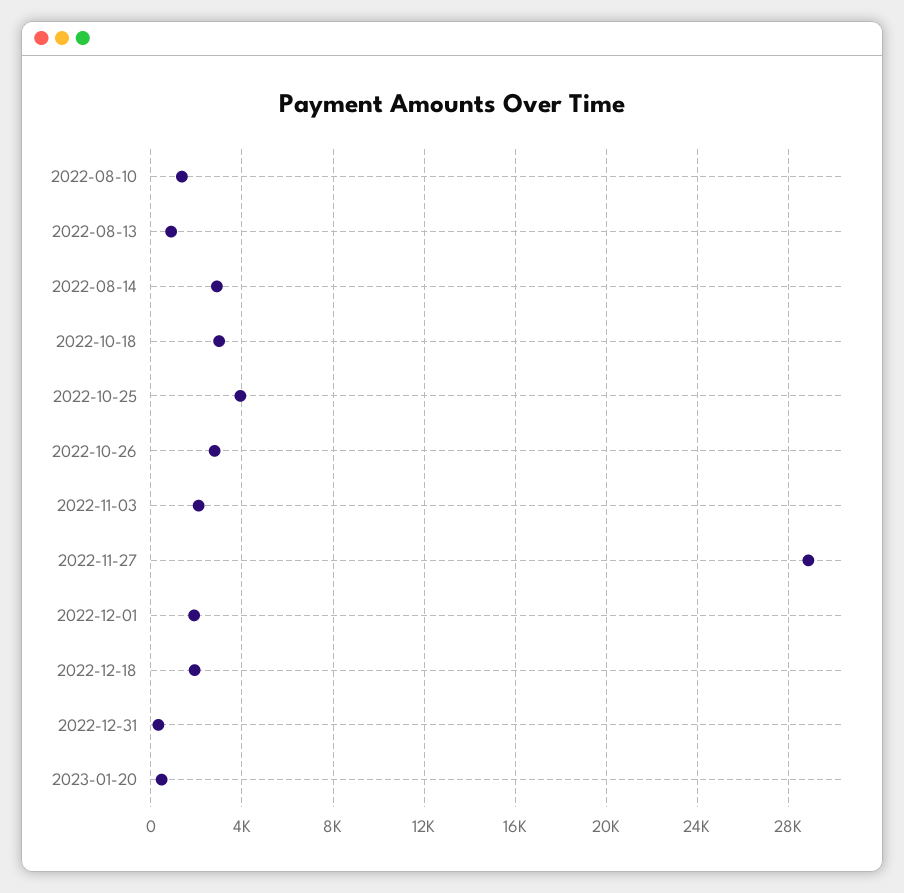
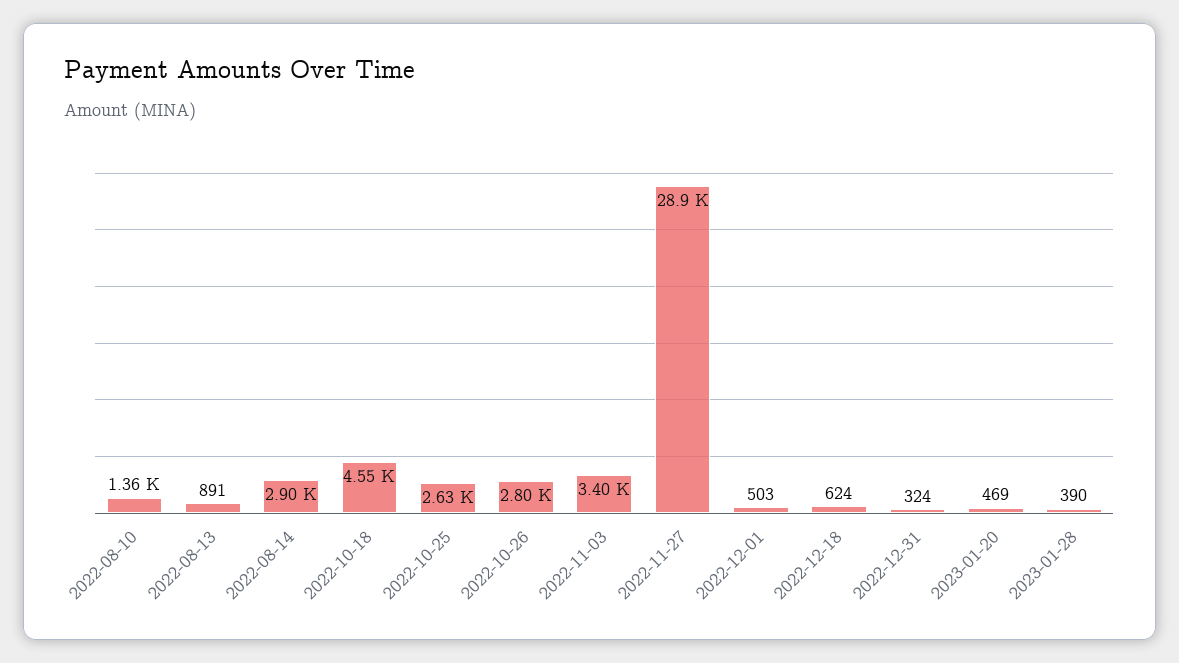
2022-10-18: 3000 -> 4550
2022-10-25: 4000 -> 2630
2022-11-03: 2000 -> 3400
2022-12-01: 2000 -> 503
2022-12-18: 2000 -> 624
2023-01-28: none -> 390

